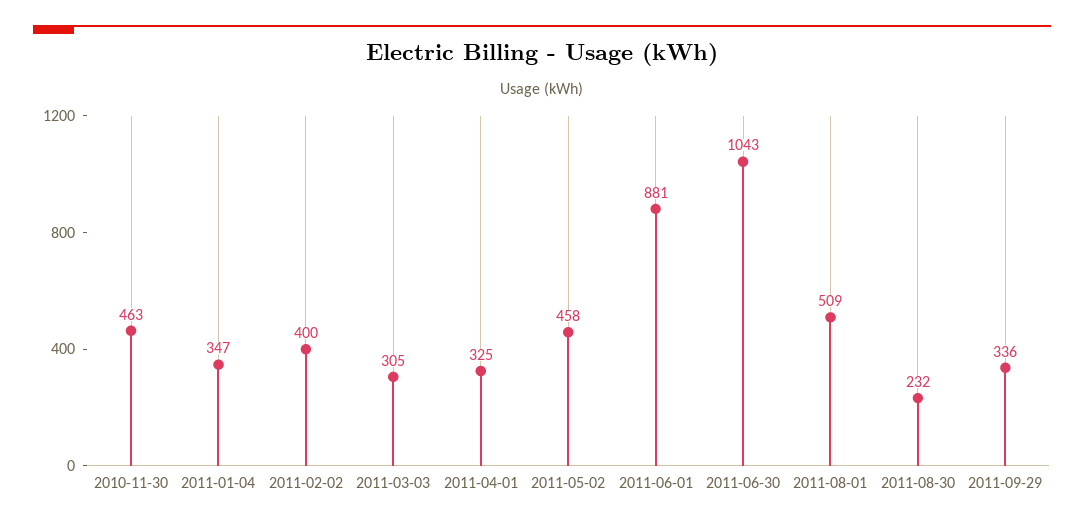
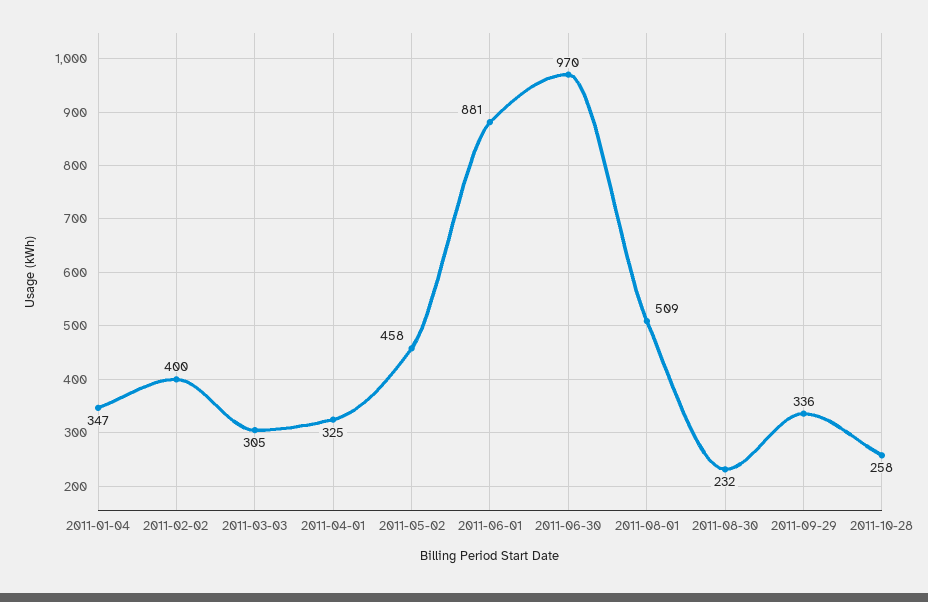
2010-11-30: 463 -> none
2011-06-30: 1043 -> 970
2011-10-28: none -> 258

